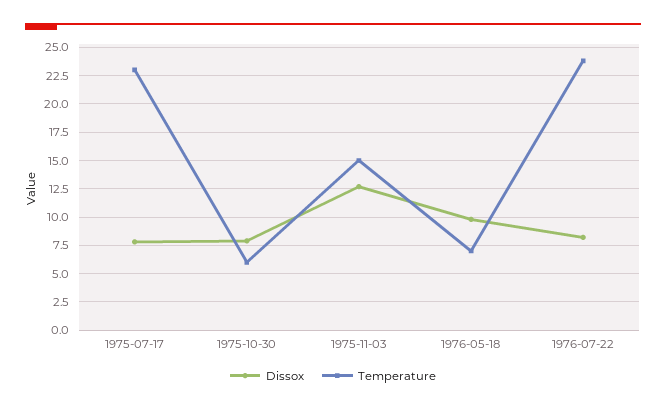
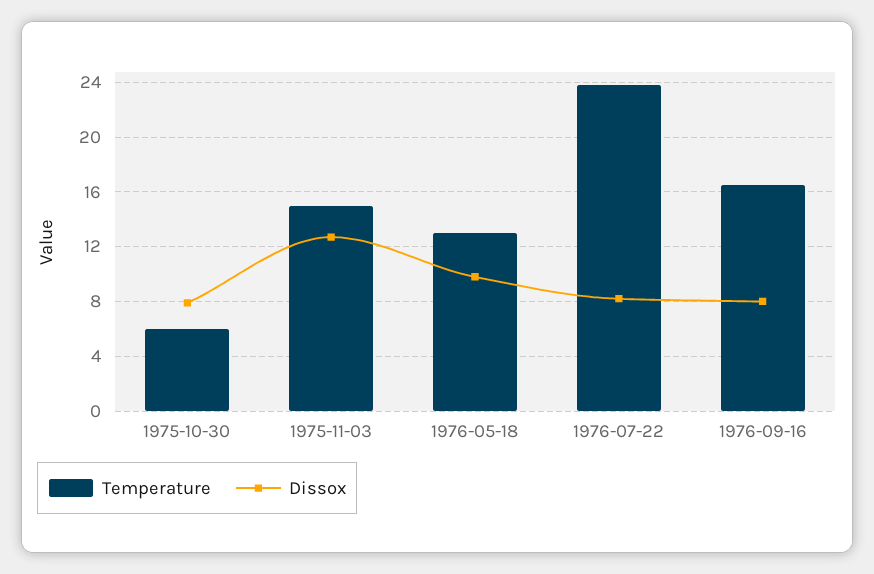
Dissox, 1975-07-17: 7.5 -> none
Temperature, 1975-07-17: 22.5 -> none
Temperature, 1976-05-18: 7.5 -> 13
Temperature, 1976-09-16: none -> 16.5
Dissox, 1976-09-16: none -> 8

